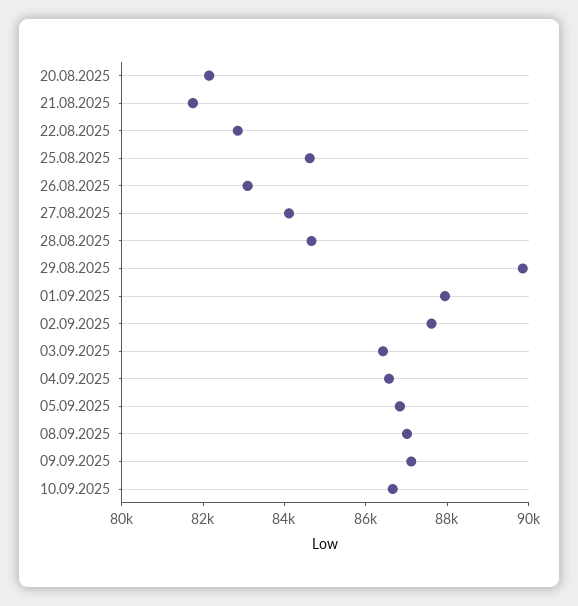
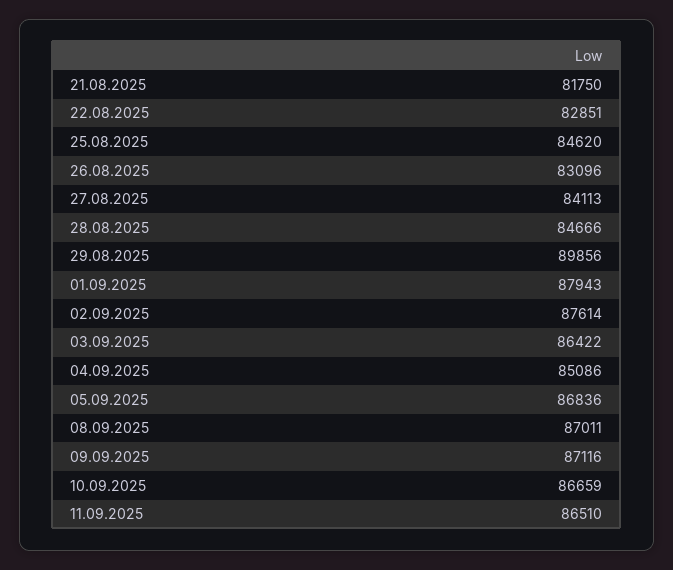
20.08.2025: 82000 -> none
04.09.2025: 86500 -> 85086
11.09.2025: none -> 86510

